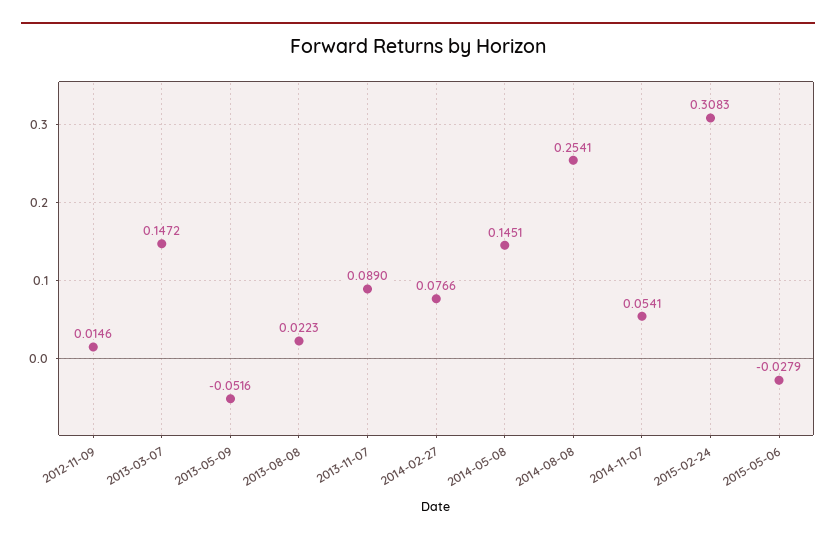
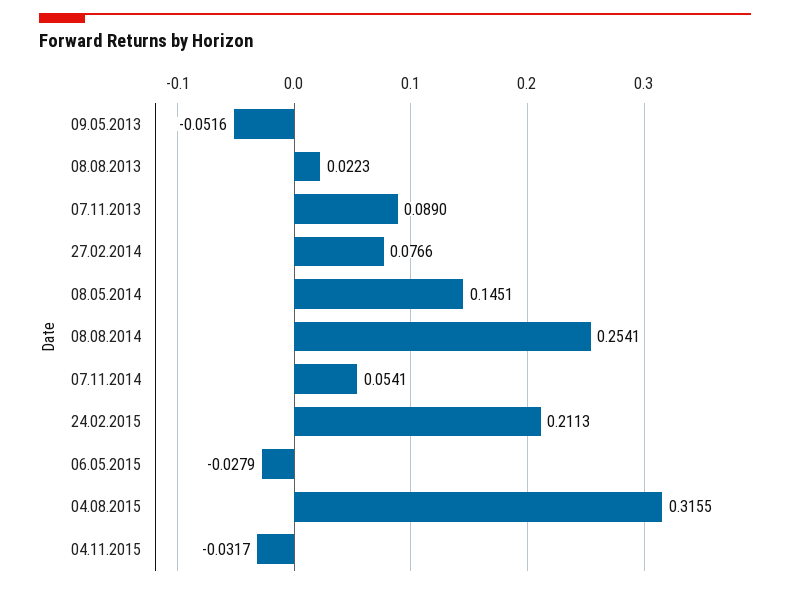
2012-11-09: 0.0146 -> none
2013-03-07: 0.1472 -> none
2015-02-24: 0.3083 -> 0.2113
04.08.2015: none -> 0.3155
04.11.2015: none -> -0.0317

